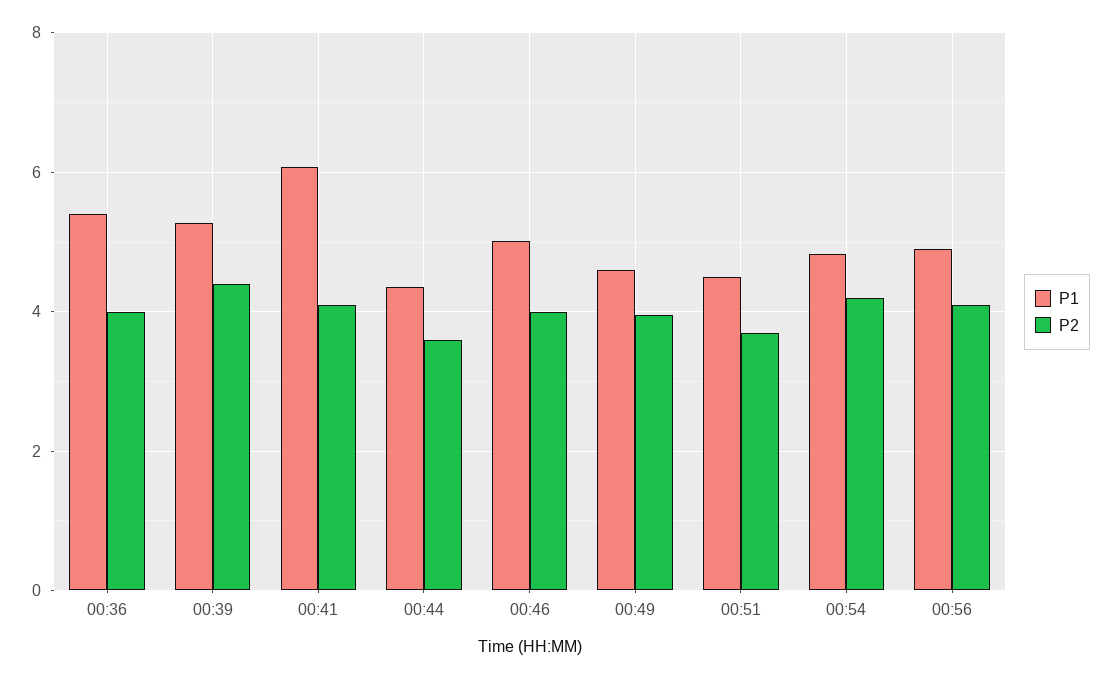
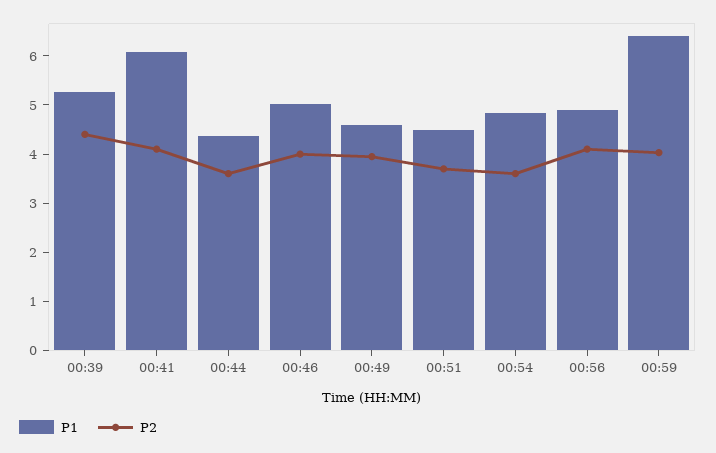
P1, 00:36: 5.4 -> none
P2, 00:36: 4 -> none
P2, 00:54: 4.2 -> 3.6
P1, 00:59: none -> 6.4
P2, 00:59: none -> 4

